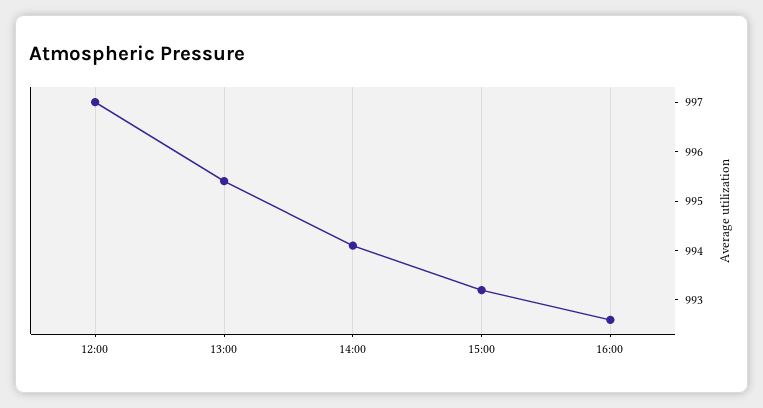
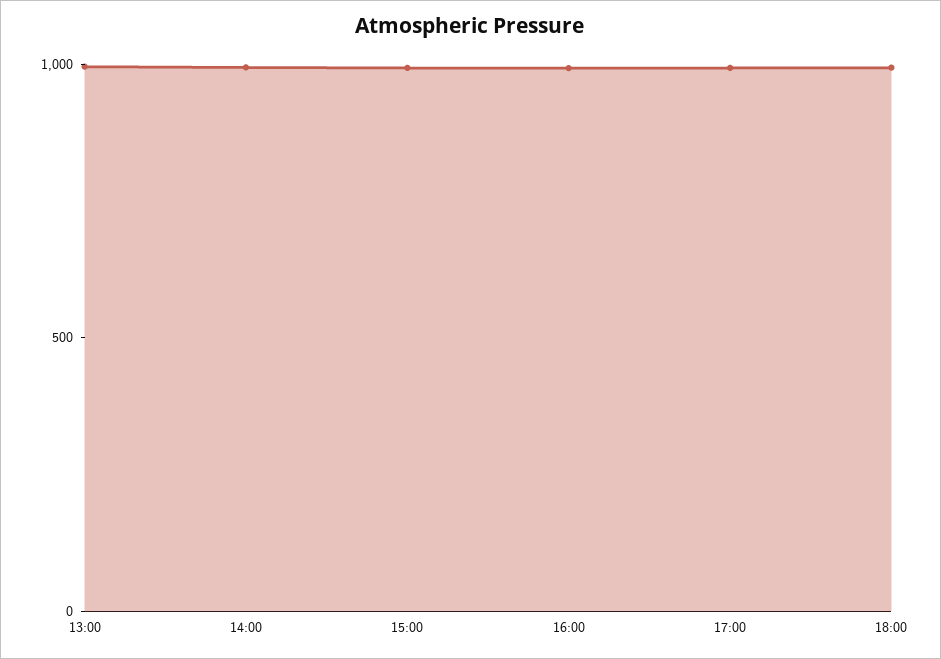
12:00: 997 -> none
17:00: none -> 1000
18:00: none -> 1000

